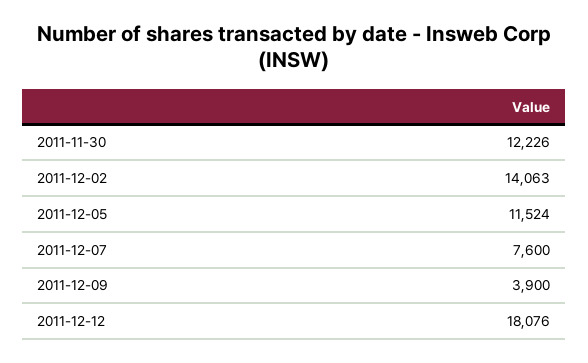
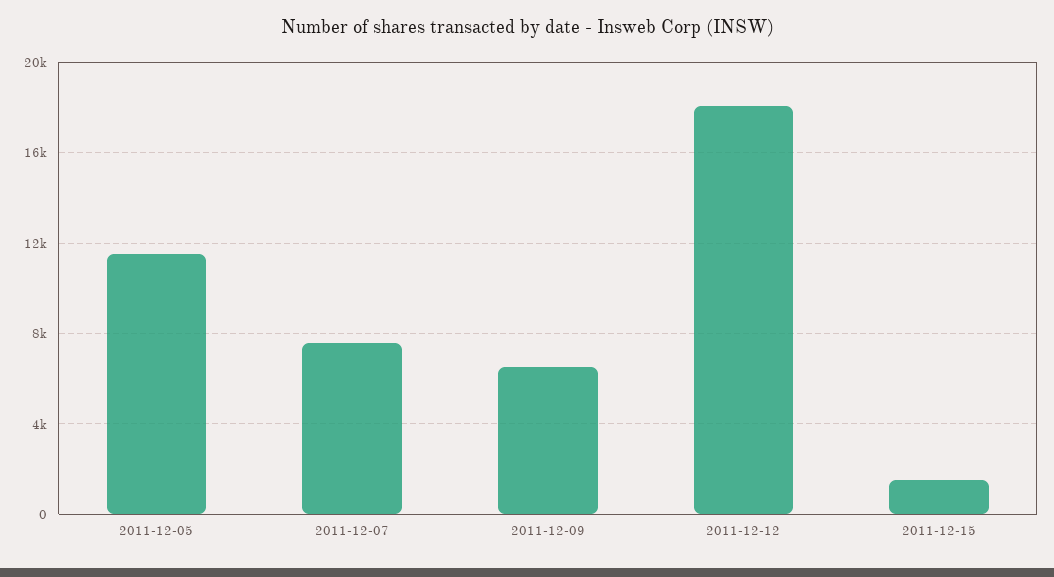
2011-11-30: 12226 -> none
2011-12-02: 14063 -> none
2011-12-09: 3900 -> 6500
2011-12-15: none -> 1500

